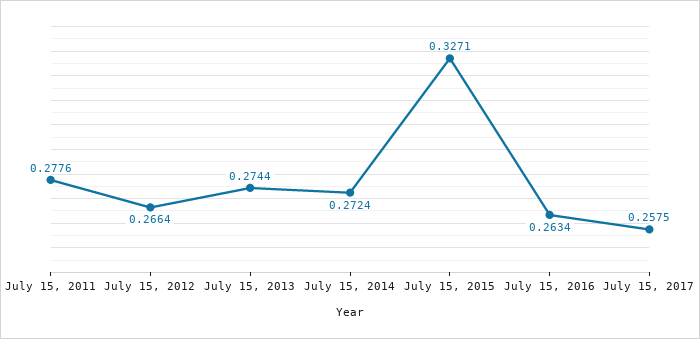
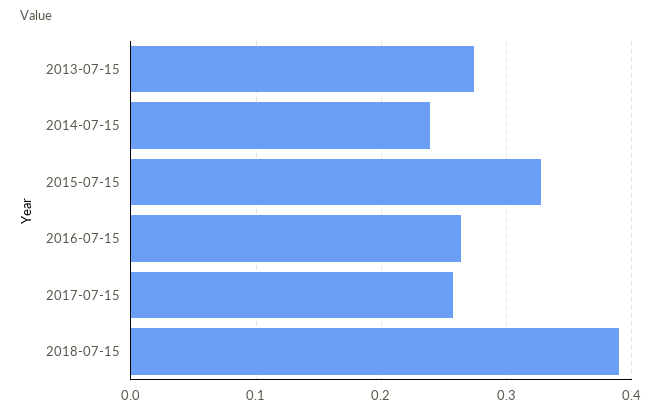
July 15, 2011: 0.2776 -> none
July 15, 2012: 0.2664 -> none
July 15, 2014: 0.2724 -> 0.24
2018-07-15: none -> 0.39

